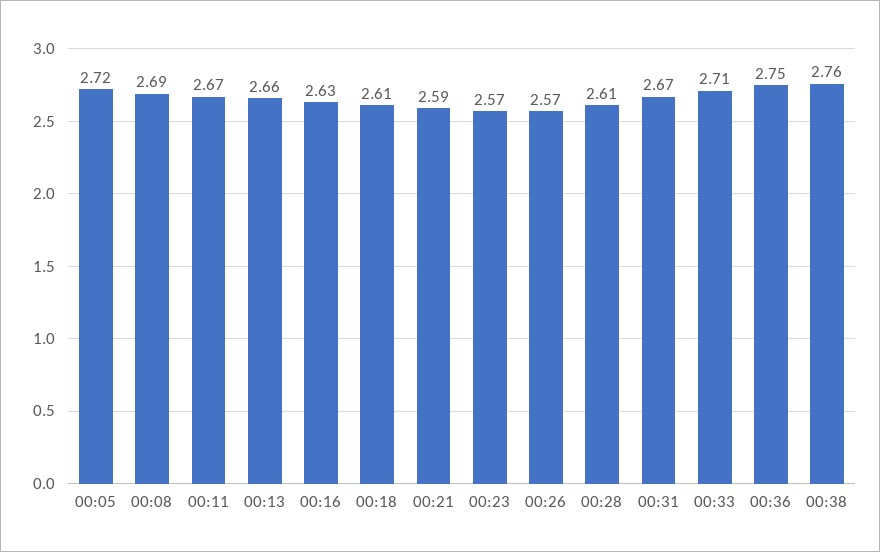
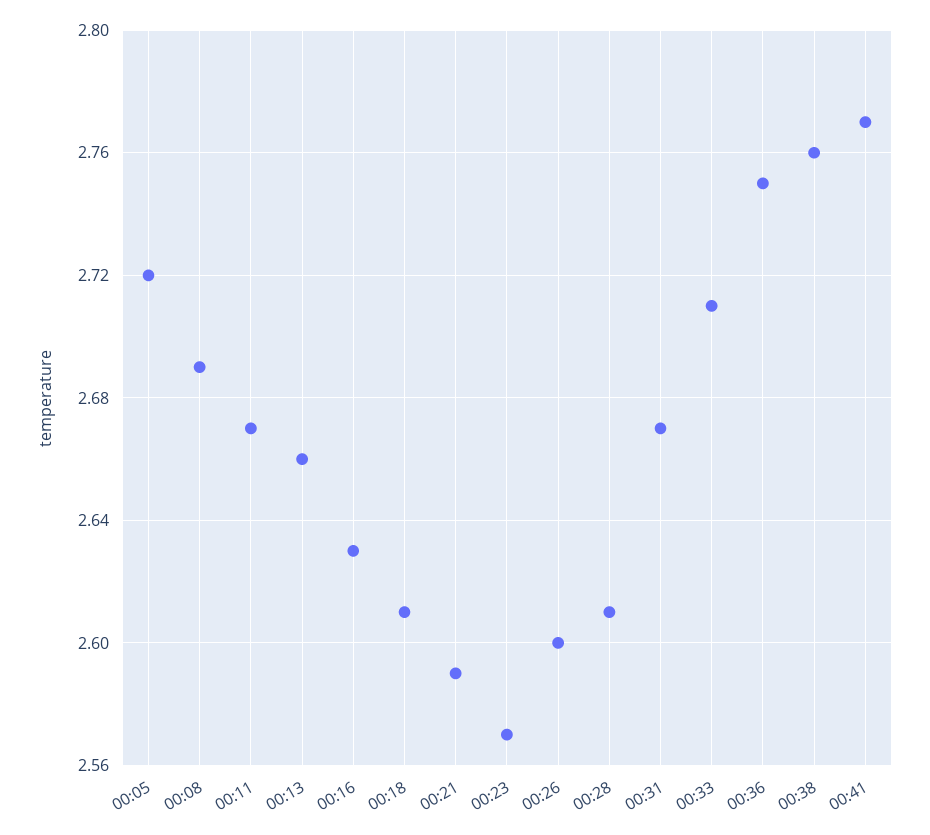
00:26: 2.57 -> 2.6
00:41: none -> 2.77

